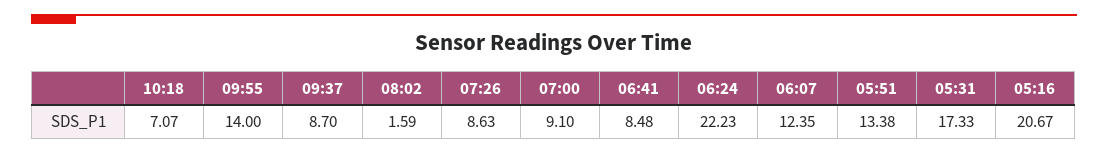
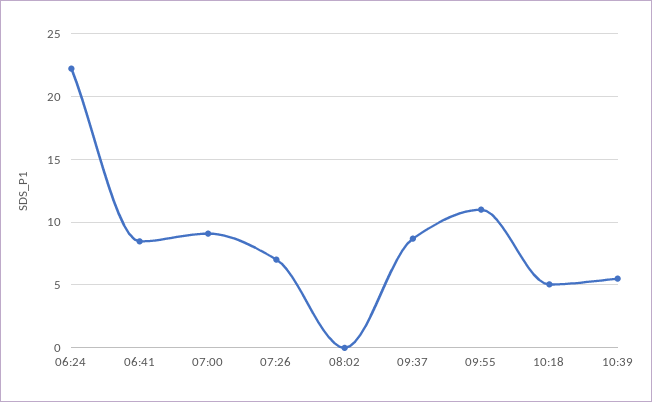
10:18: 7.07 -> 5
09:55: 14 -> 11
08:02: 1.59 -> 0
07:26: 8.63 -> 7
06:07: 12.35 -> none
05:51: 13.38 -> none
05:31: 17.33 -> none
05:16: 20.67 -> none
10:39: none -> 5.5

